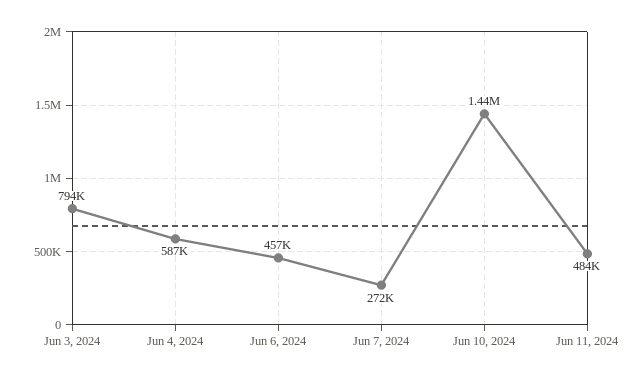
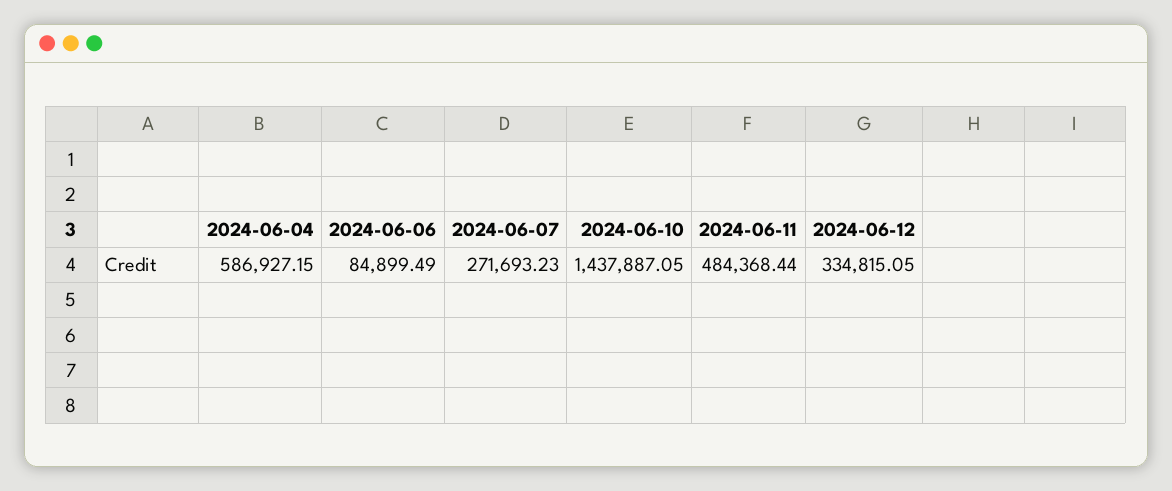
Jun 3, 2024: 794000 -> none
Jun 6, 2024: 457000 -> 84899.49
2024-06-12: none -> 334815.05

